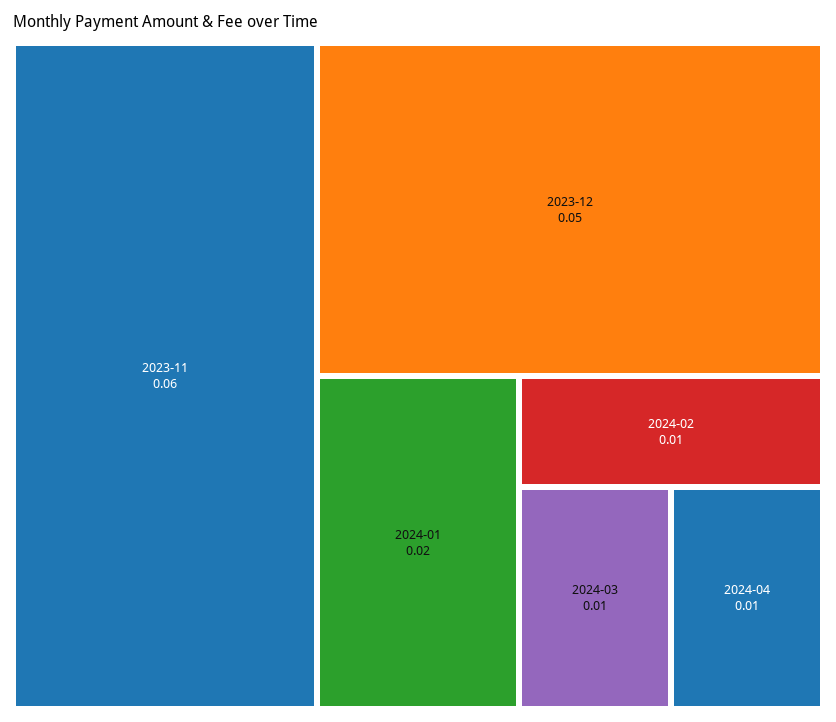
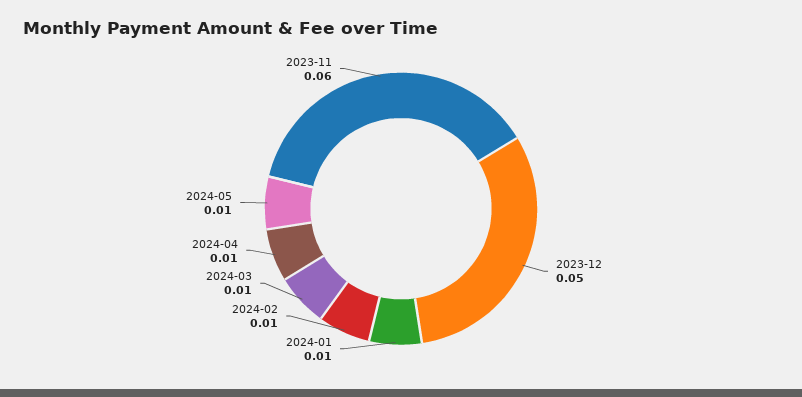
2024-01: 0.02 -> 0.01
2024-05: none -> 0.01

